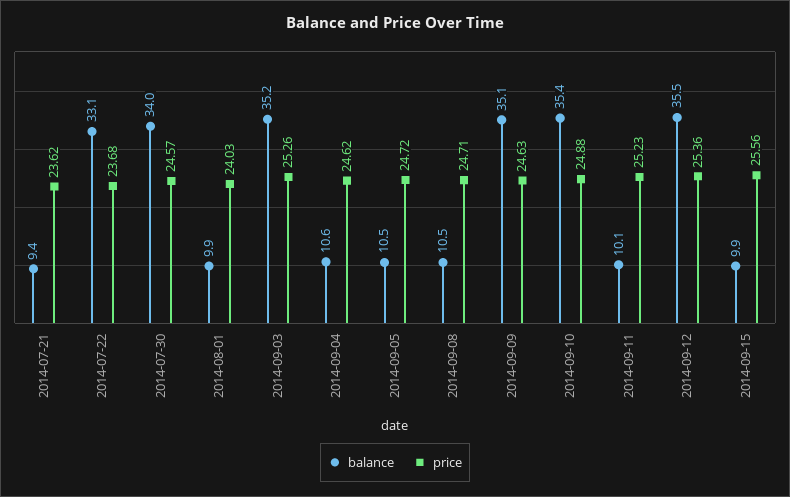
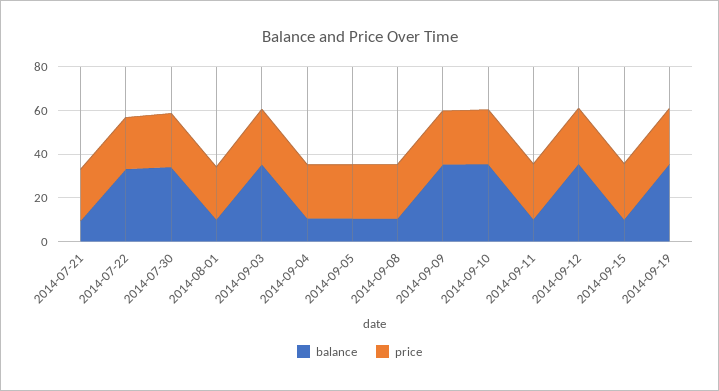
balance, 2014-09-19: none -> 35
price, 2014-09-19: none -> 25

